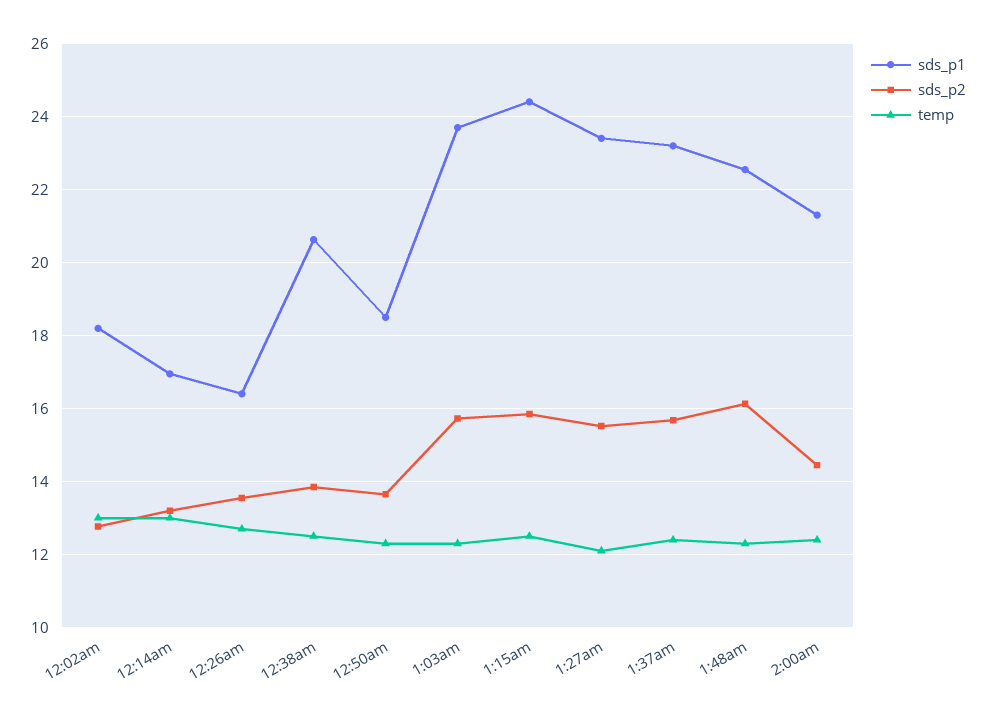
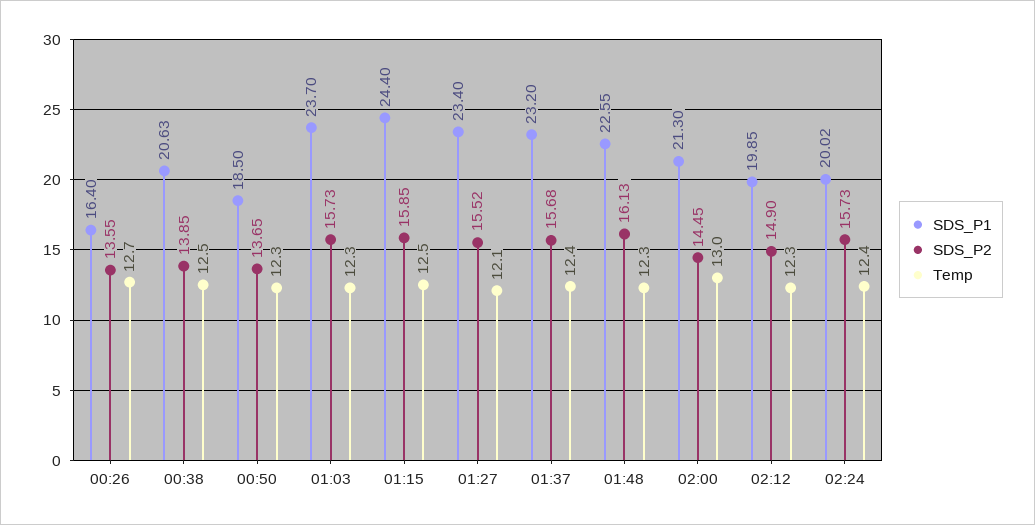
sds_p1, 12:02am: 18.2 -> none
sds_p2, 12:02am: 12.8 -> none
temp, 12:02am: 13 -> none
sds_p1, 12:14am: 17 -> none
sds_p2, 12:14am: 13.2 -> none
temp, 12:14am: 13 -> none
temp, 2:00am: 12.4 -> 13
sds_p1, 02:12: none -> 19.85
sds_p2, 02:12: none -> 14.9
temp, 02:12: none -> 12.3
sds_p1, 02:24: none -> 20.02
sds_p2, 02:24: none -> 15.73
temp, 02:24: none -> 12.4

